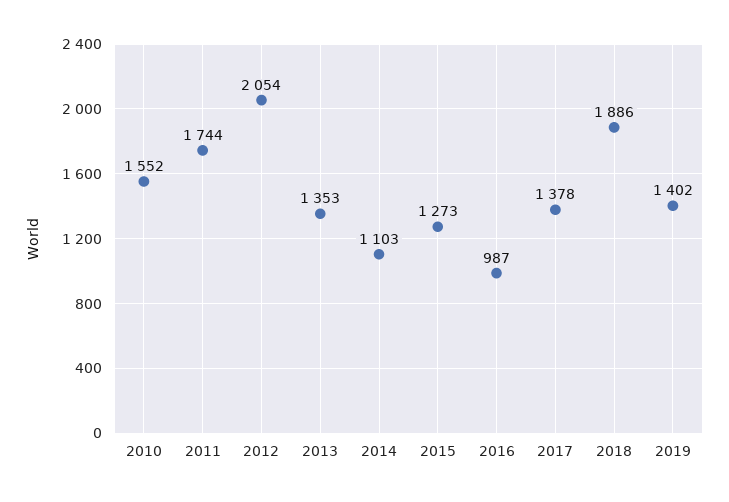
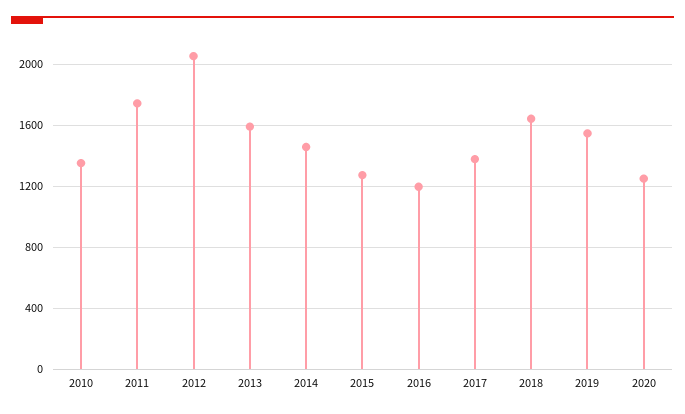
2010: 1552 -> 1350
2013: 1353 -> 1600
2014: 1103 -> 1450
2016: 987 -> 1200
2018: 1886 -> 1650
2019: 1402 -> 1550
2020: none -> 1250

